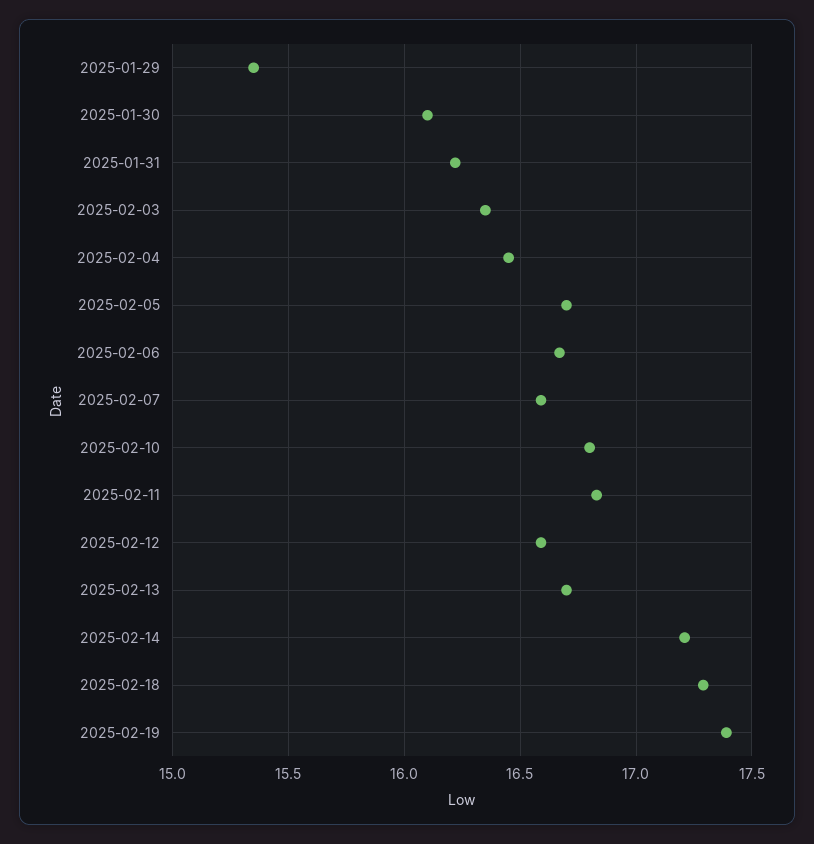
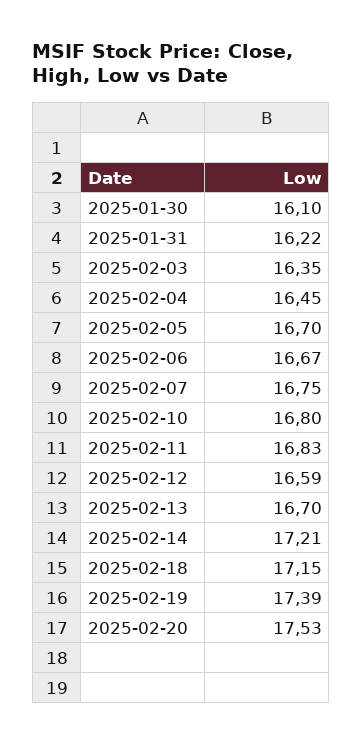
2025-01-29: 15.35 -> none
2025-02-07: 16.6 -> 16.75
2025-02-18: 17.3 -> 17.15
2025-02-20: none -> 17.53

